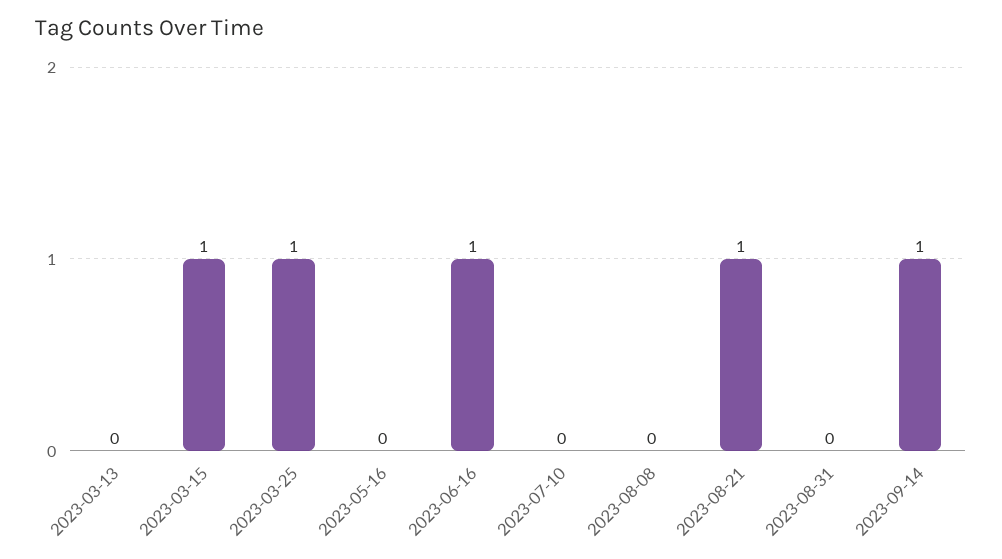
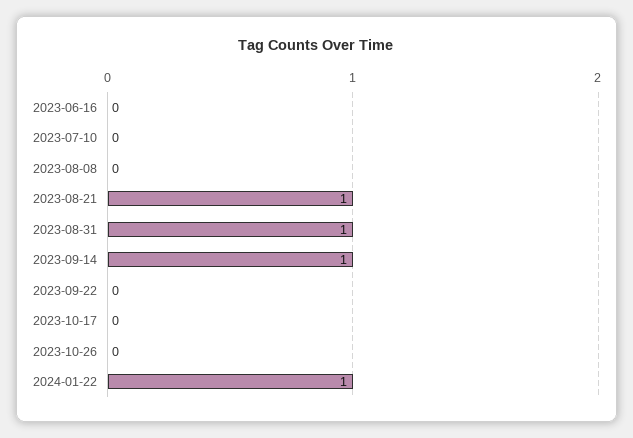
2023-03-13: 0 -> none
2023-03-15: 1 -> none
2023-03-25: 1 -> none
2023-05-16: 0 -> none
2023-06-16: 1 -> 0
2023-08-31: 0 -> 1
2023-09-22: none -> 0
2023-10-17: none -> 0
2023-10-26: none -> 0
2024-01-22: none -> 1

